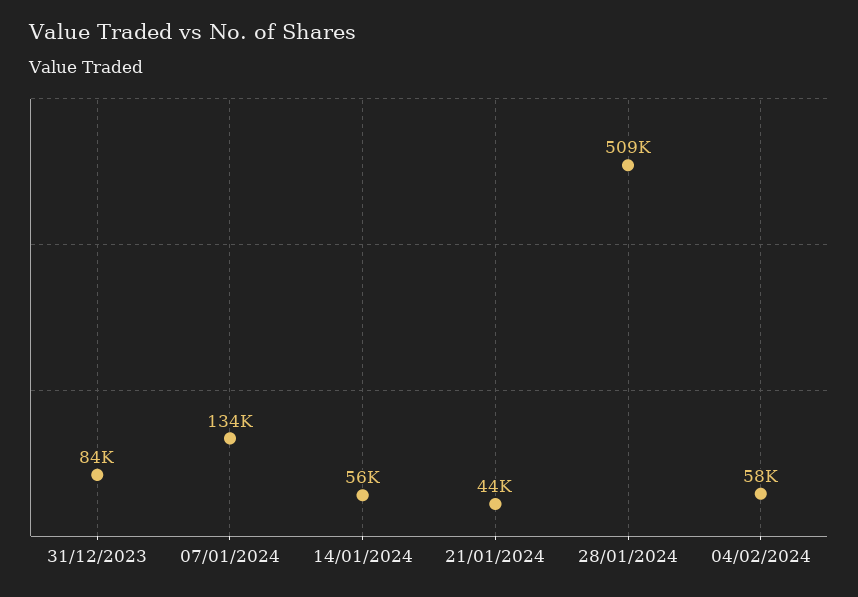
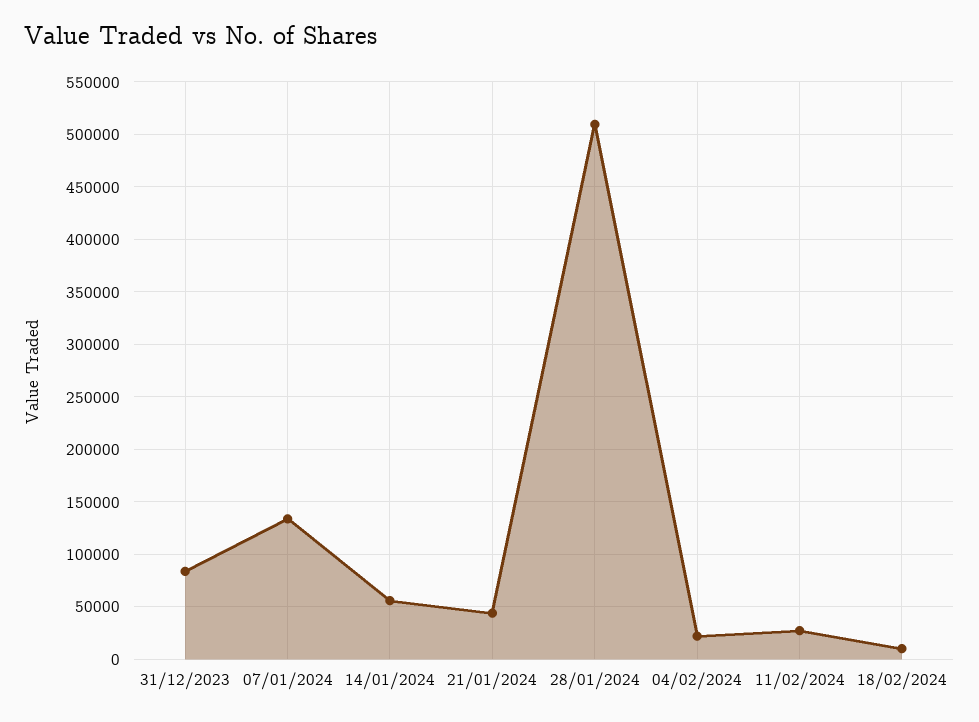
04/02/2024: 58000 -> 20000
11/02/2024: none -> 30000
18/02/2024: none -> 10000

